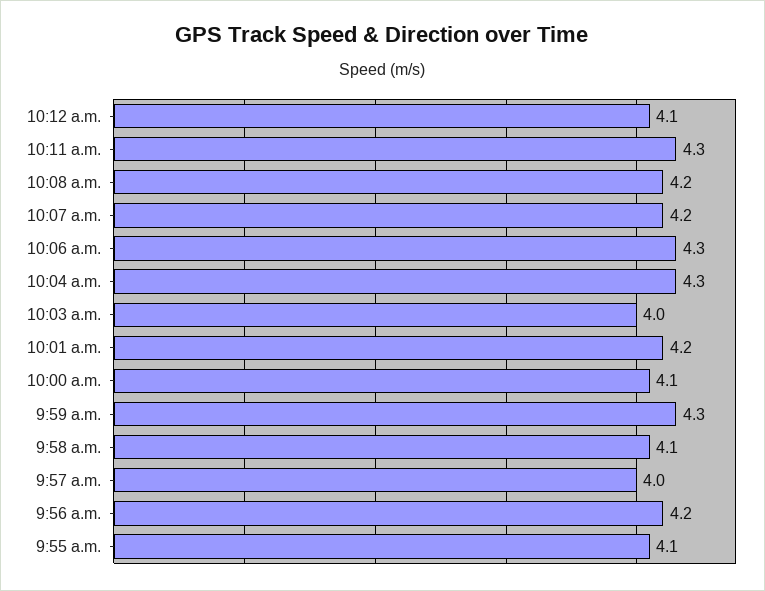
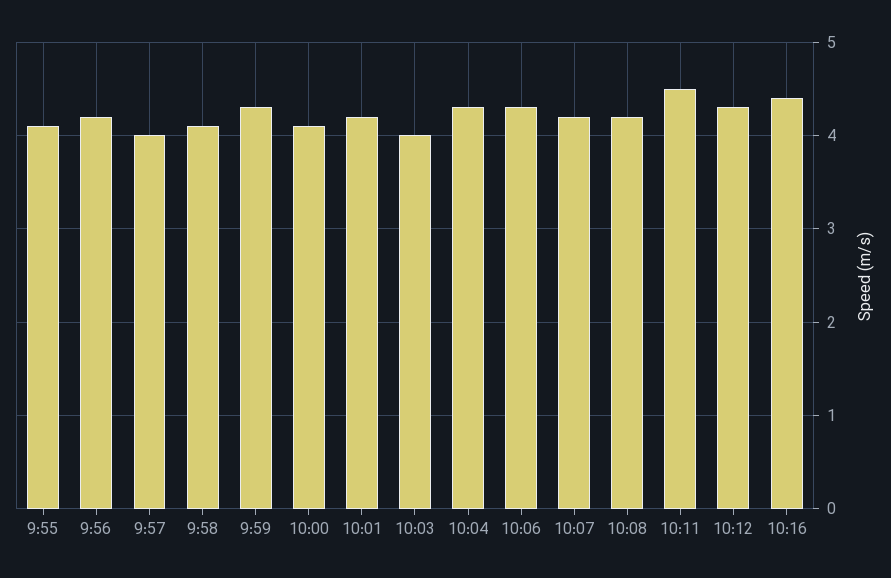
10:12 a.m.: 4.1 -> 4.3
10:11 a.m.: 4.3 -> 4.5
10:16: none -> 4.4

